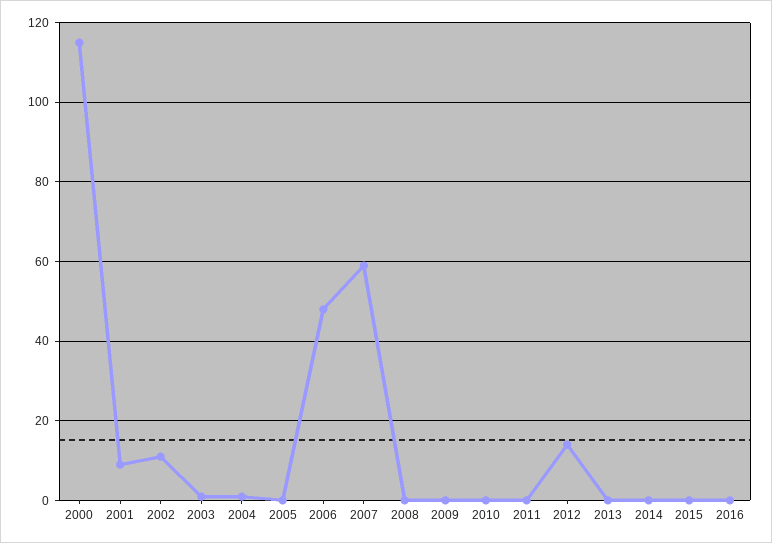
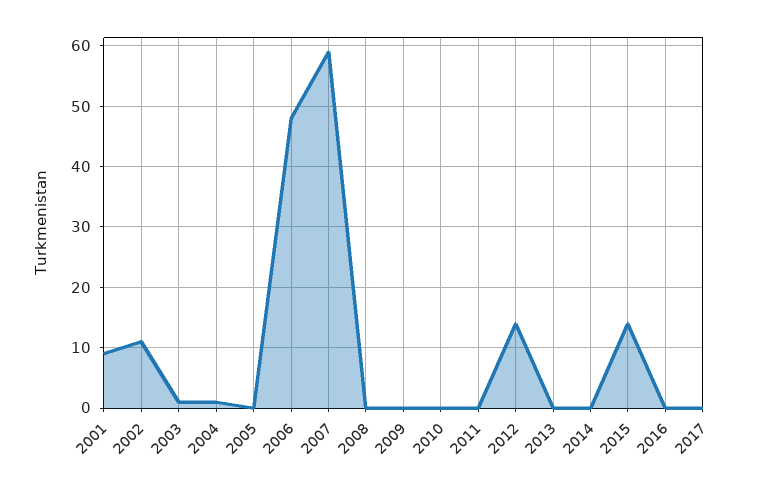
2000: 115 -> none
2015: 0 -> 14
2017: none -> 0

